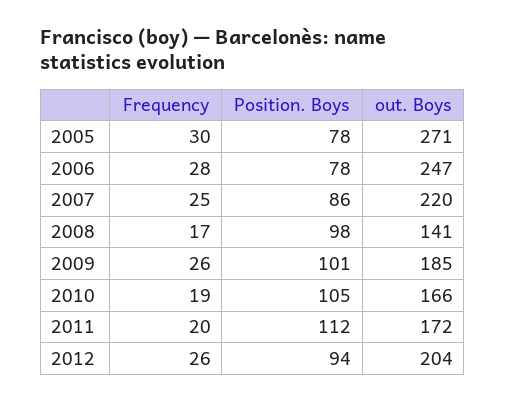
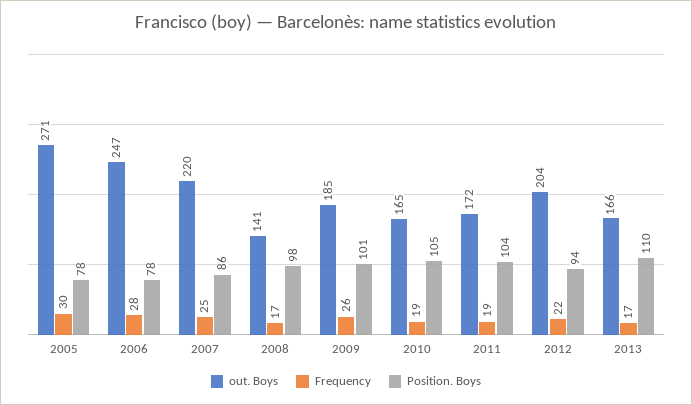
out. Boys, 2010: 166 -> 165
Frequency, 2011: 20 -> 19
Position. Boys, 2011: 112 -> 104
Frequency, 2012: 26 -> 22
out. Boys, 2013: none -> 166
Frequency, 2013: none -> 17
Position. Boys, 2013: none -> 110

